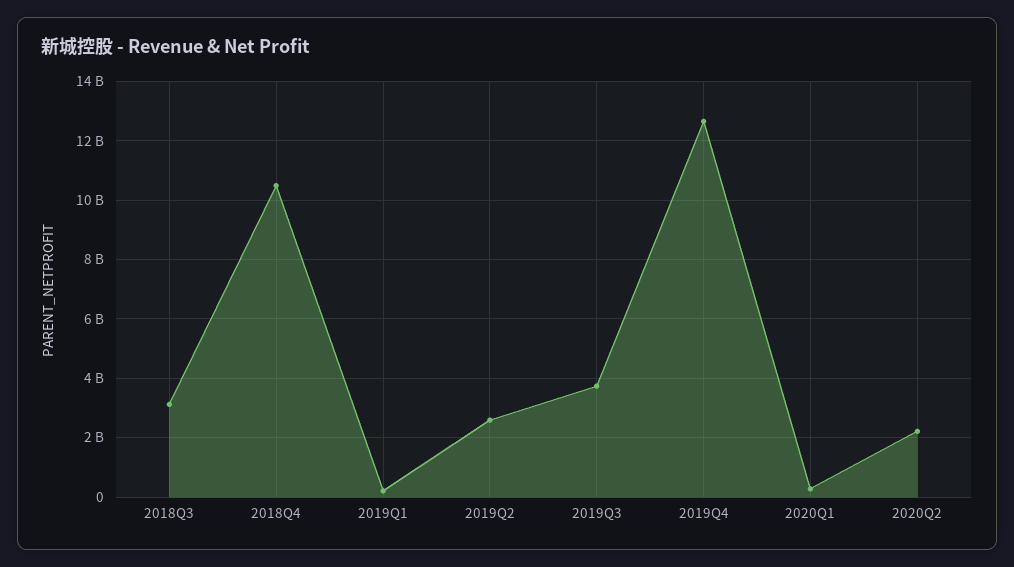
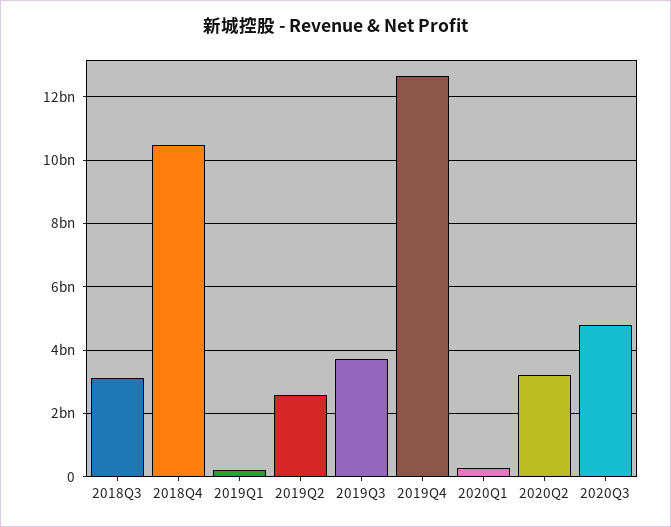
2020Q2: 2250000000 -> 3200000000
2020Q3: none -> 4800000000

